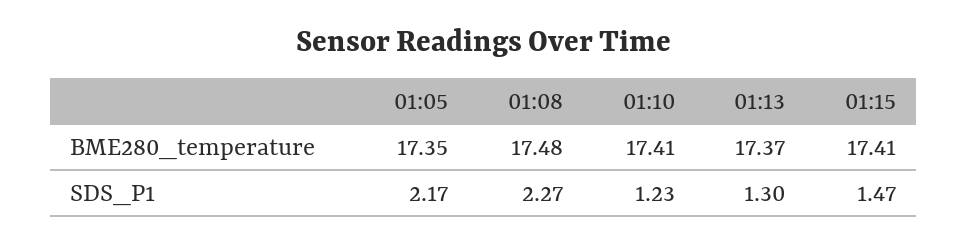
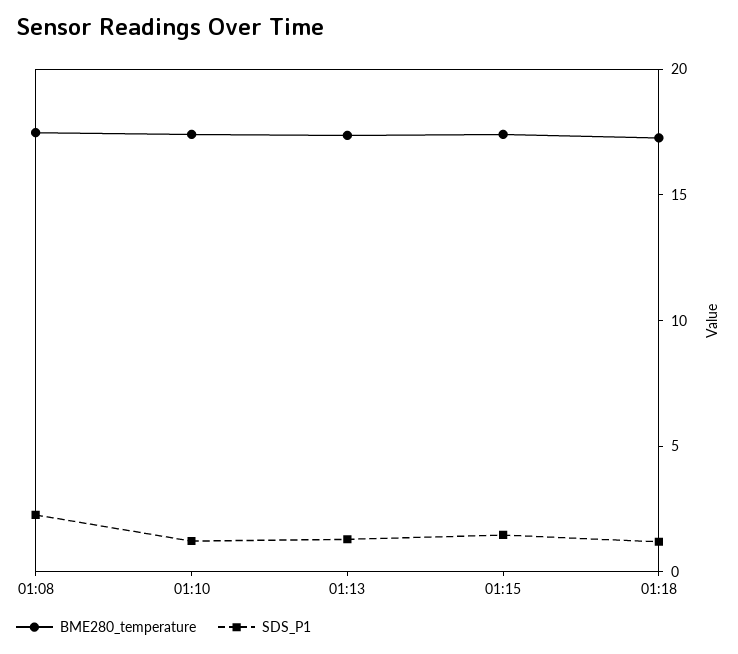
BME280_temperature, 01:05: 17.35 -> none
SDS_P1, 01:05: 2.17 -> none
BME280_temperature, 01:18: none -> 17
SDS_P1, 01:18: none -> 1

